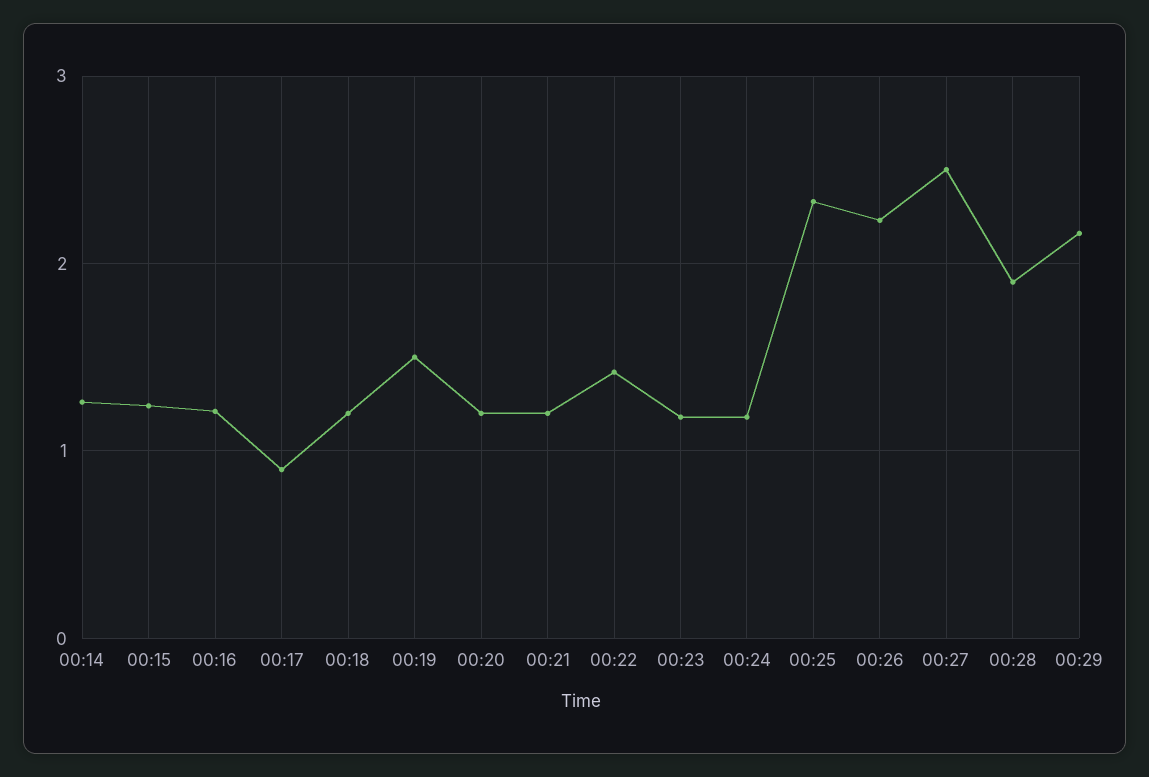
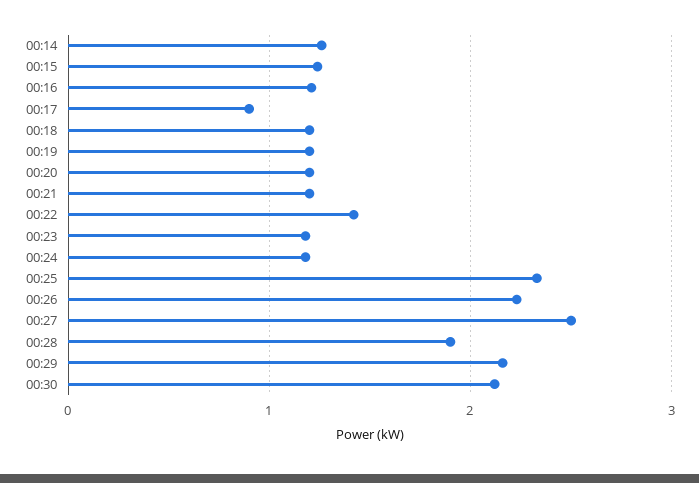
00:19: 1.5 -> 1.2
00:30: none -> 2.1

